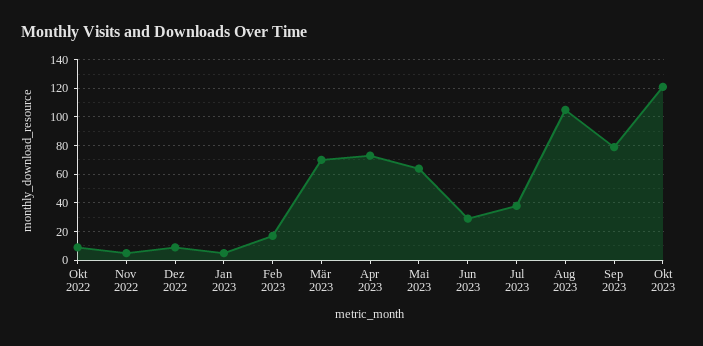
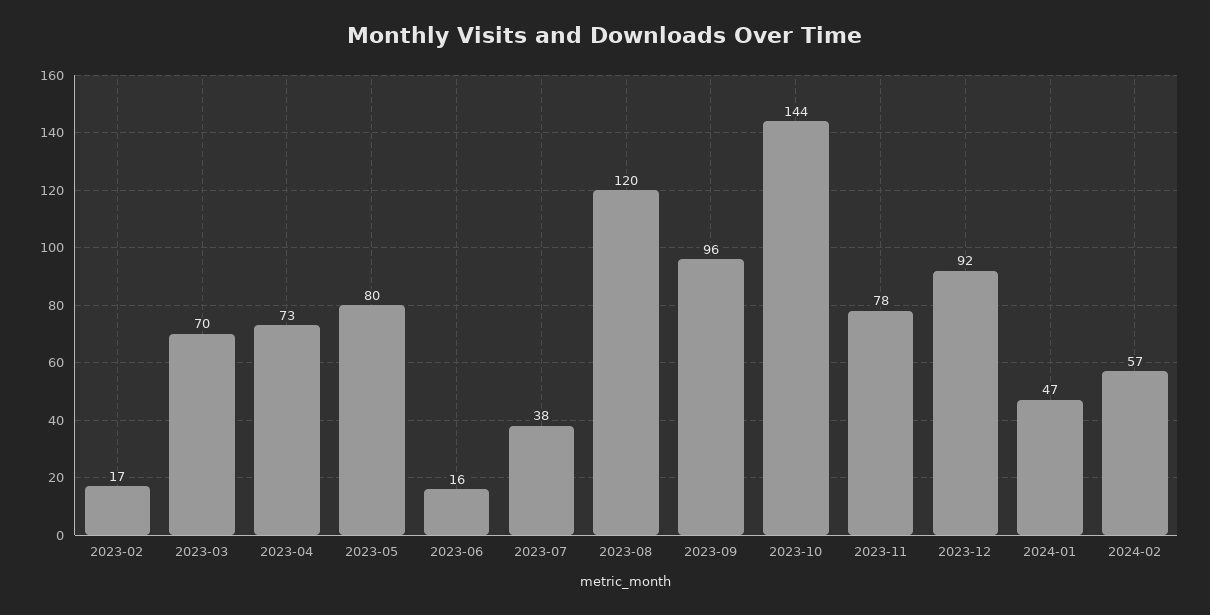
Okt 2022: 10 -> none
Nov 2022: 5 -> none
Dez 2022: 10 -> none
Jan 2023: 5 -> none
Mai 2023: 65 -> 80
Jun 2023: 30 -> 16
Aug 2023: 105 -> 120
Sep 2023: 80 -> 96
Okt 2023: 120 -> 144
2023-11: none -> 78
2023-12: none -> 92
2024-01: none -> 47
2024-02: none -> 57

